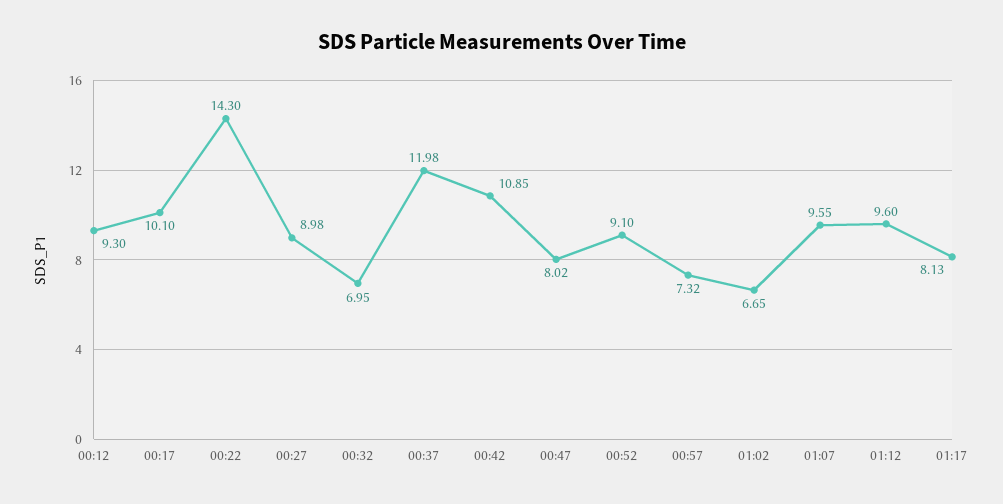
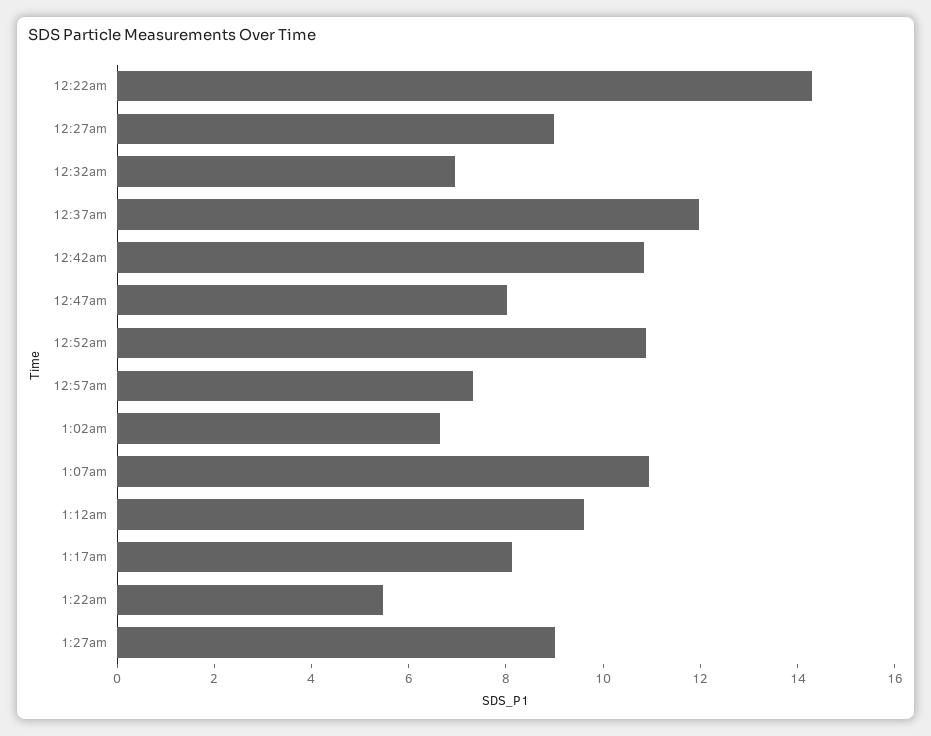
00:12: 9.3 -> none
00:17: 10.1 -> none
00:52: 9.1 -> 11
01:07: 9.55 -> 11
1:22am: none -> 5.5
1:27am: none -> 9

